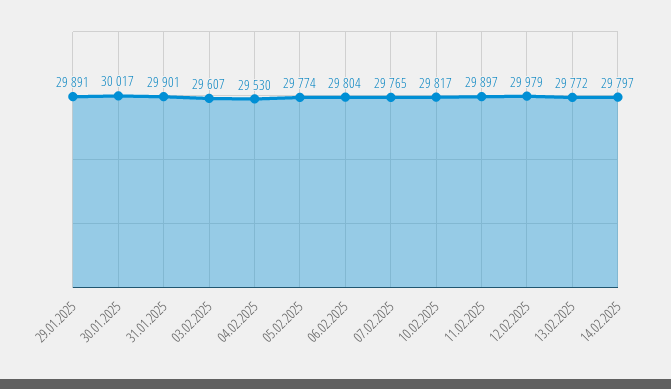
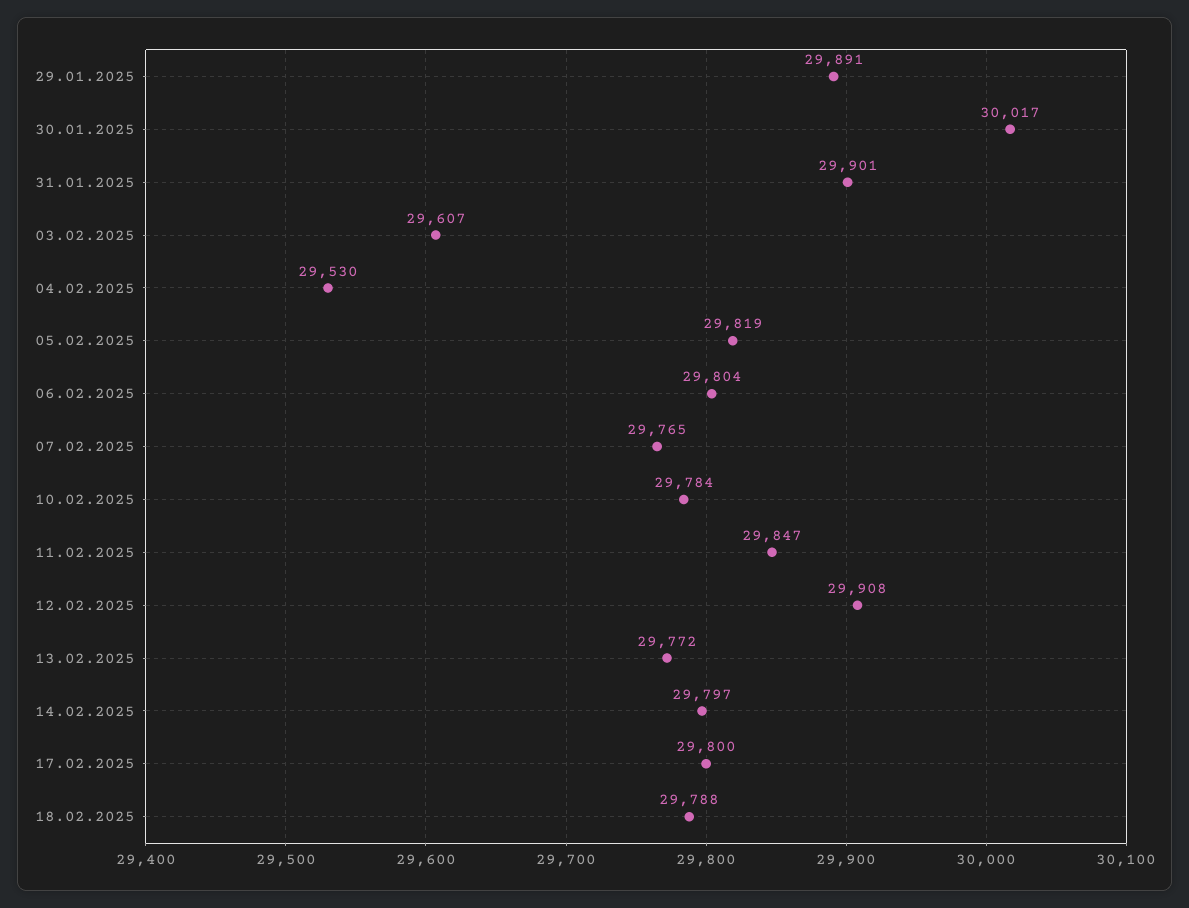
05.02.2025: 29774 -> 29819
10.02.2025: 29817 -> 29784
11.02.2025: 29897 -> 29847
12.02.2025: 29979 -> 29908
17.02.2025: none -> 29800
18.02.2025: none -> 29788

